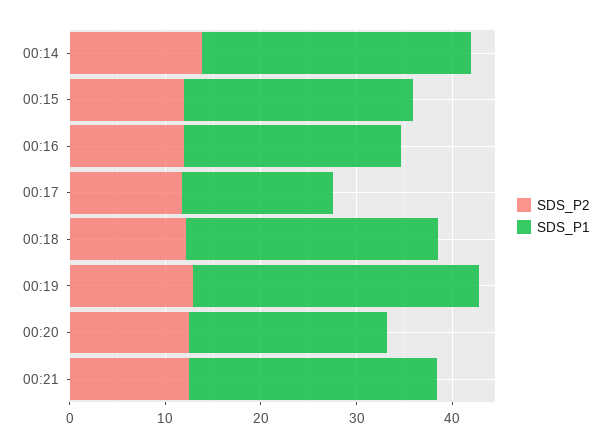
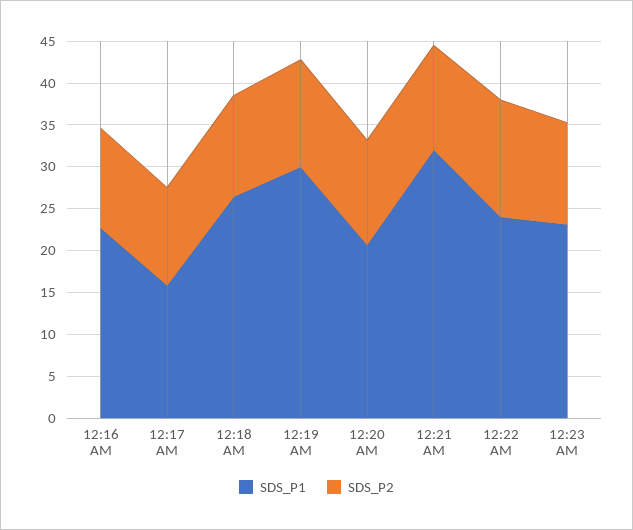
SDS_P2, 00:14: 14 -> none
SDS_P1, 00:14: 28 -> none
SDS_P2, 00:15: 12 -> none
SDS_P1, 00:15: 24 -> none
SDS_P1, 00:21: 26 -> 32
SDS_P1, 12:22 AM: none -> 24
SDS_P2, 12:22 AM: none -> 14
SDS_P1, 12:23 AM: none -> 23
SDS_P2, 12:23 AM: none -> 12

